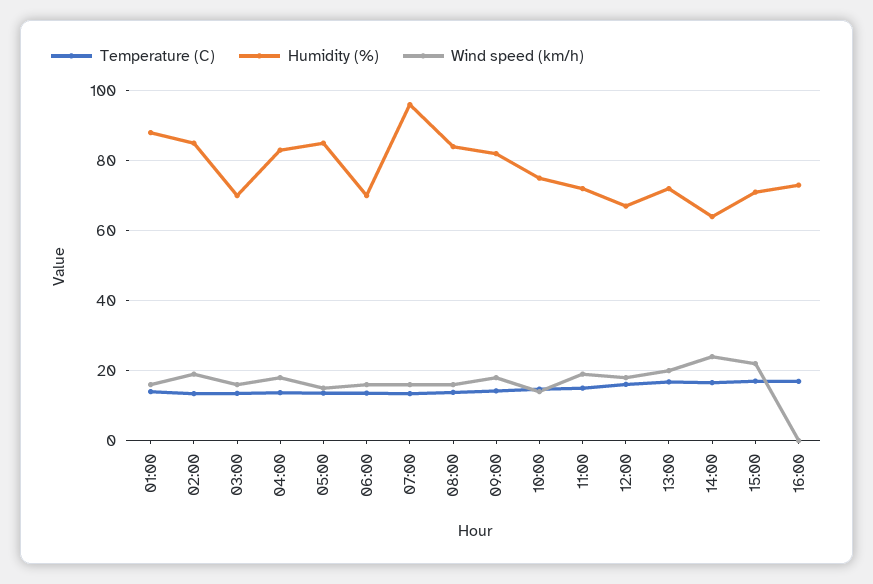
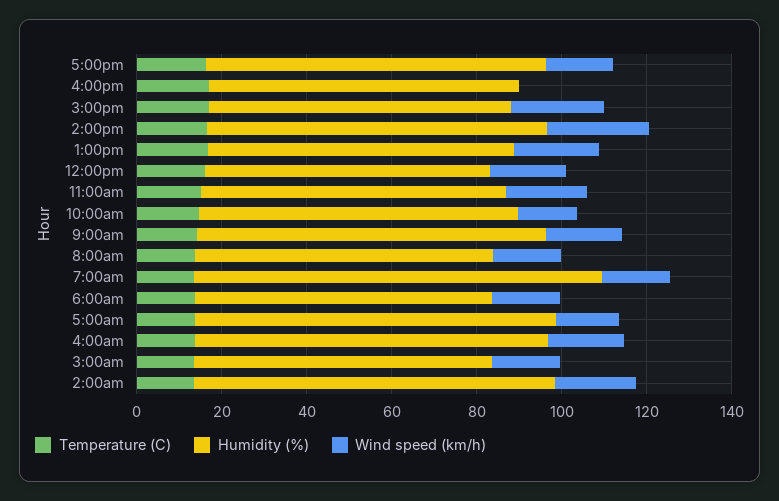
Temperature (C), 01:00: 14 -> none
Humidity (%), 01:00: 88 -> none
Wind speed (km/h), 01:00: 16 -> none
Humidity (%), 08:00: 84 -> 70
Humidity (%), 14:00: 64 -> 80
Temperature (C), 5:00pm: none -> 15
Humidity (%), 5:00pm: none -> 80
Wind speed (km/h), 5:00pm: none -> 15

